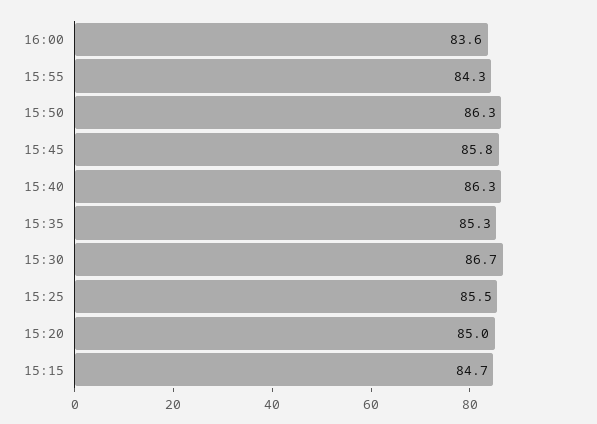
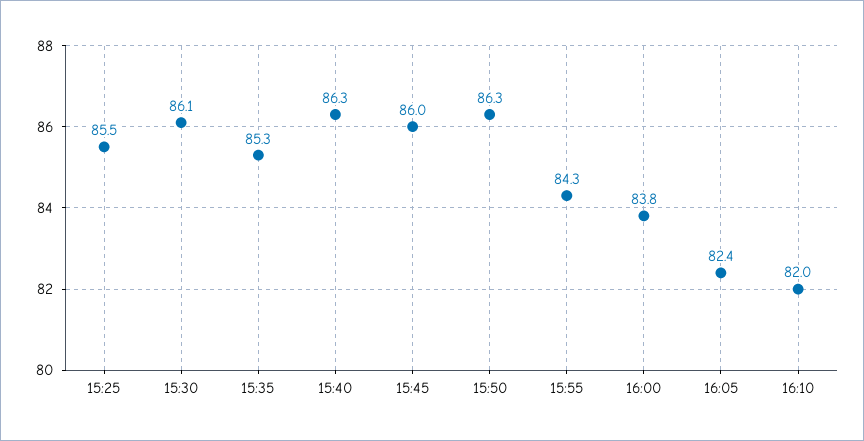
16:00: 83.6 -> 83.8
15:45: 85.8 -> 86
15:30: 86.7 -> 86.1
15:20: 85 -> none
15:15: 84.7 -> none
16:05: none -> 82.4
16:10: none -> 82

